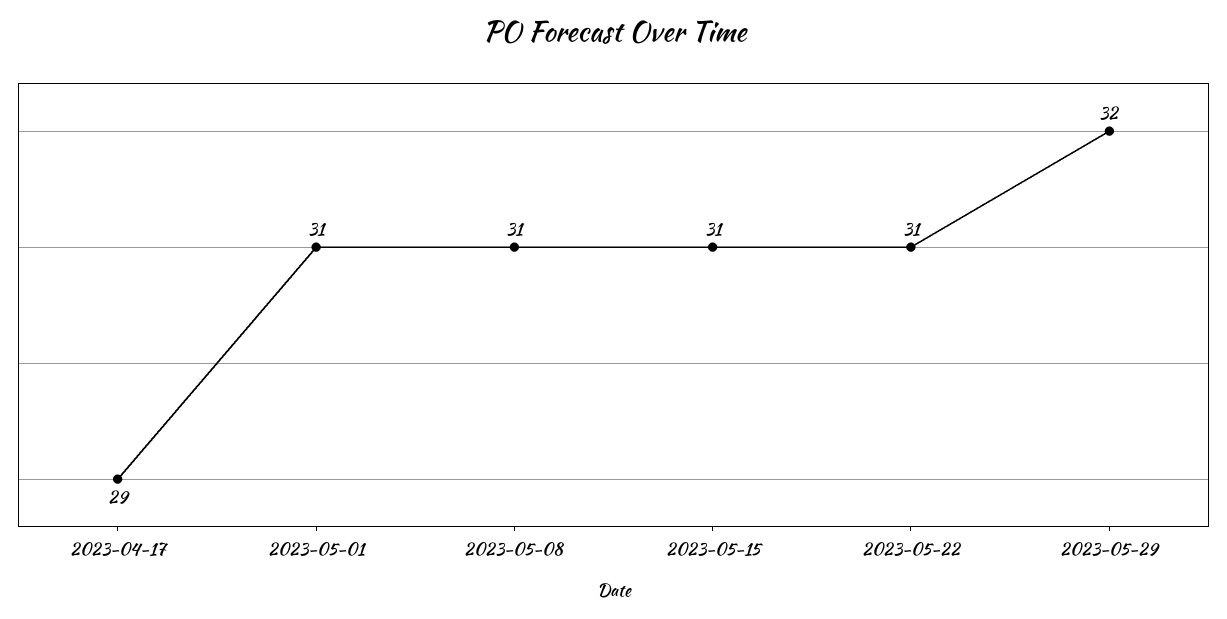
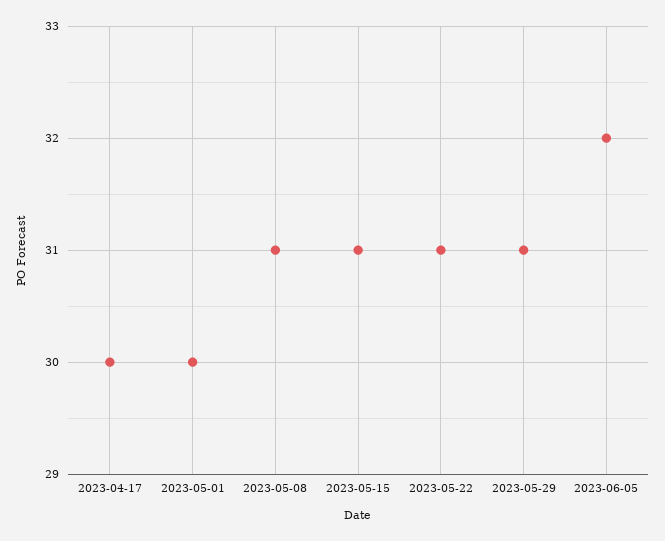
2023-04-17: 29 -> 30
2023-05-01: 31 -> 30
2023-05-29: 32 -> 31
2023-06-05: none -> 32

